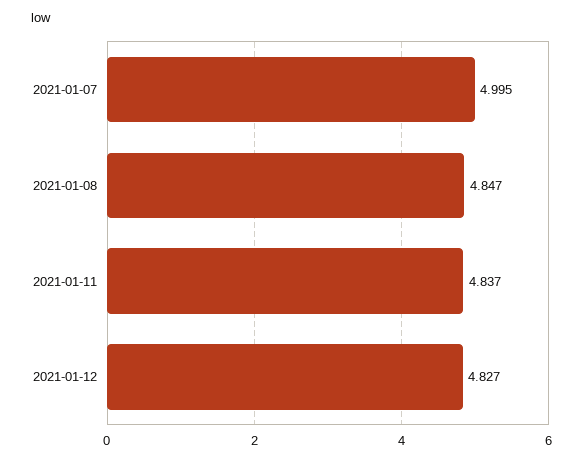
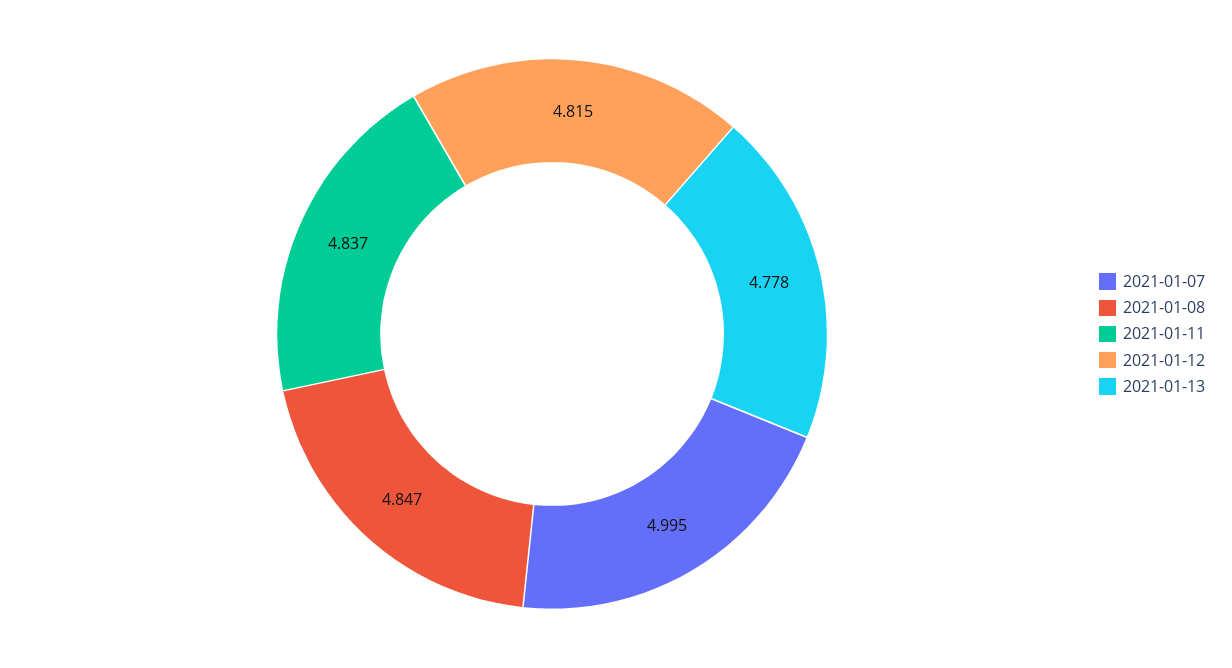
2021-01-12: 4.827 -> 4.815
2021-01-13: none -> 4.778

